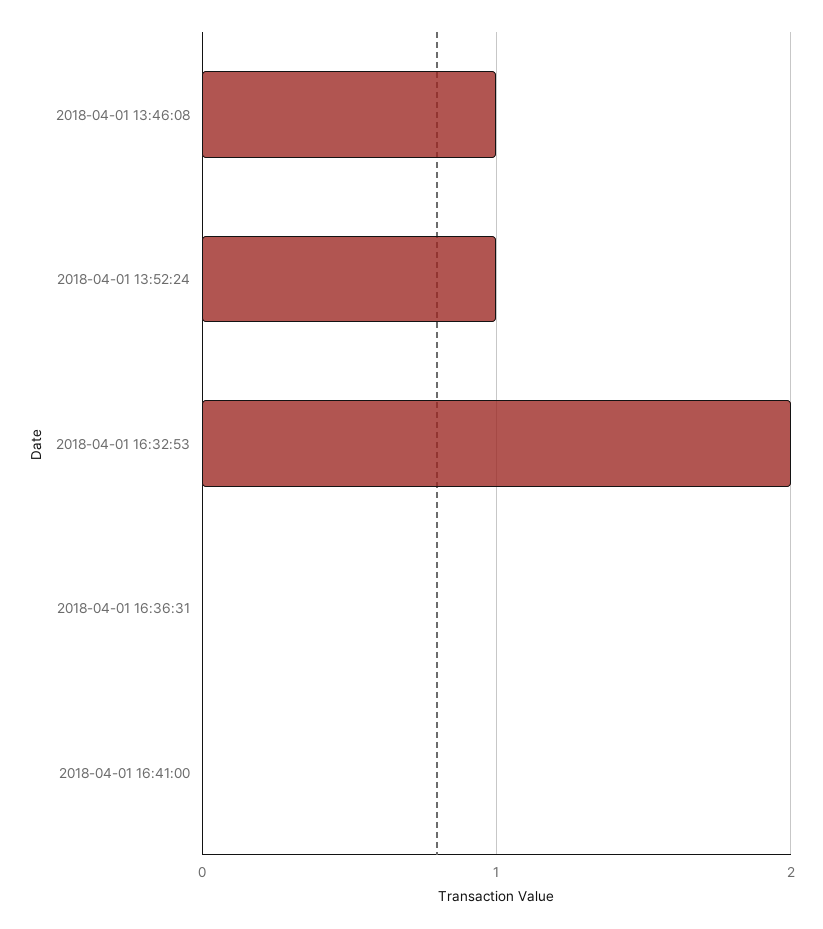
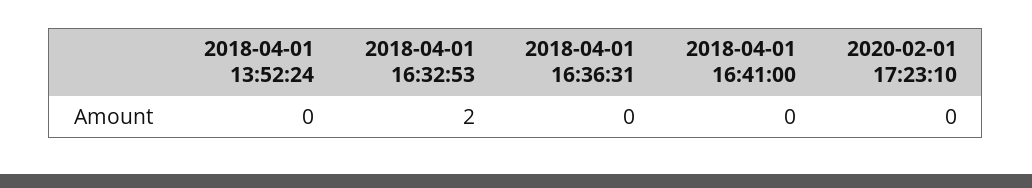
2018-04-01 13:46:08: 1 -> none
2018-04-01 13:52:24: 1 -> 0
2020-02-01 17:23:10: none -> 0

